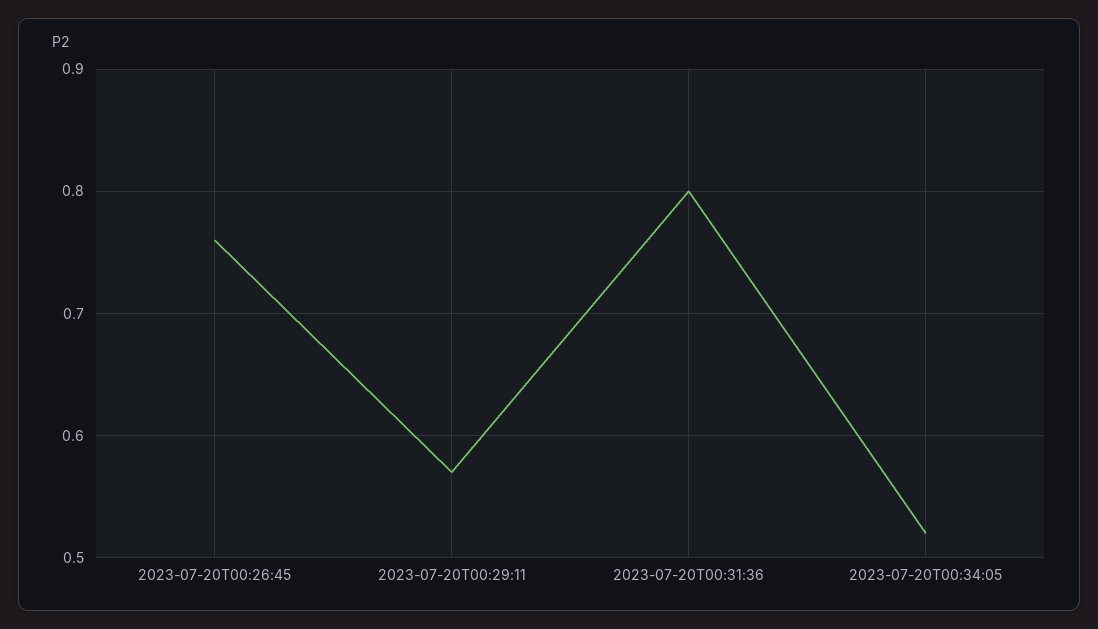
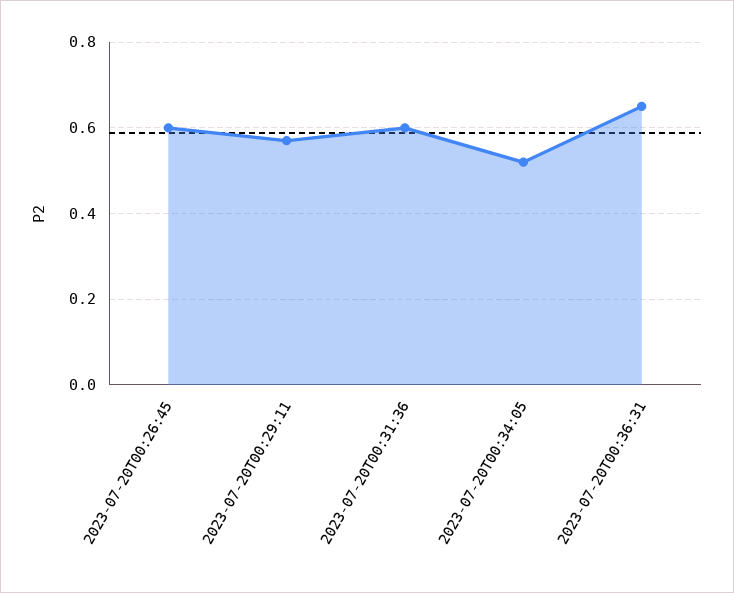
2023-07-20T00:26:45: 0.76 -> 0.6
2023-07-20T00:31:36: 0.8 -> 0.6
2023-07-20T00:36:31: none -> 0.65

